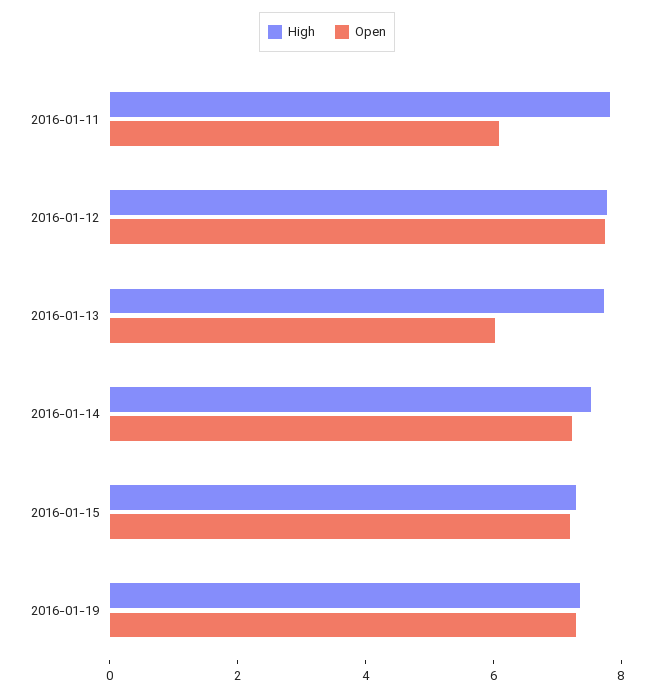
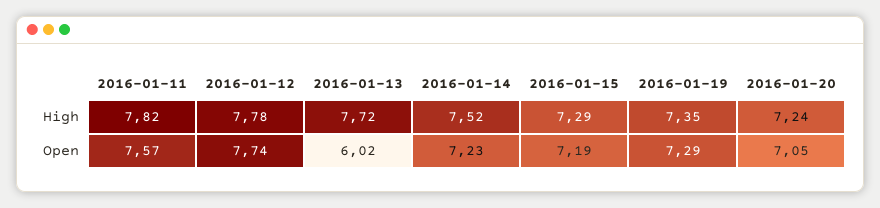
Open, 2016-01-11: 6 -> 7.57
High, 2016-01-20: none -> 7.24
Open, 2016-01-20: none -> 7.05

